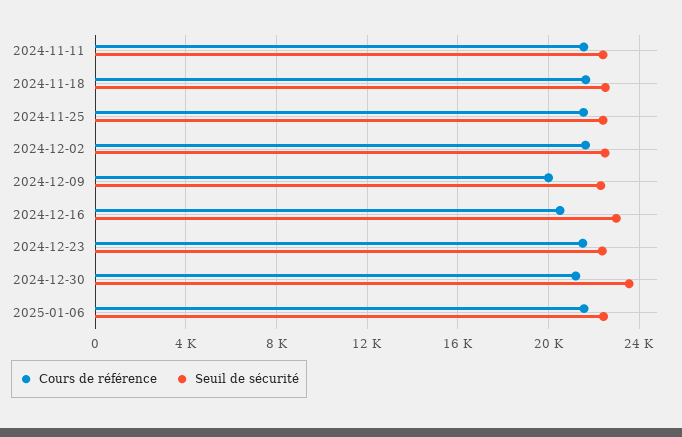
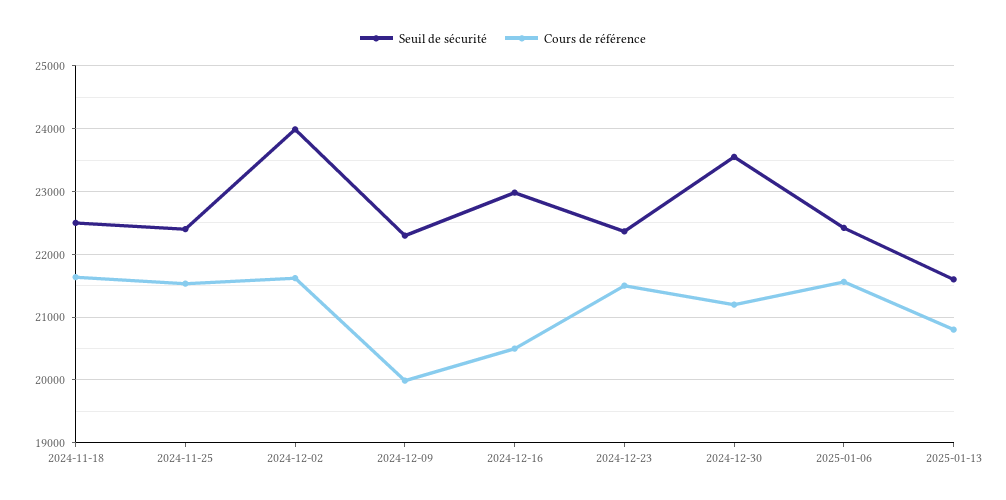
Cours de référence, 2024-11-11: 21500 -> none
Seuil de sécurité, 2024-11-11: 22500 -> none
Seuil de sécurité, 2024-12-02: 22500 -> 24000
Seuil de sécurité, 2025-01-13: none -> 21600
Cours de référence, 2025-01-13: none -> 20800

